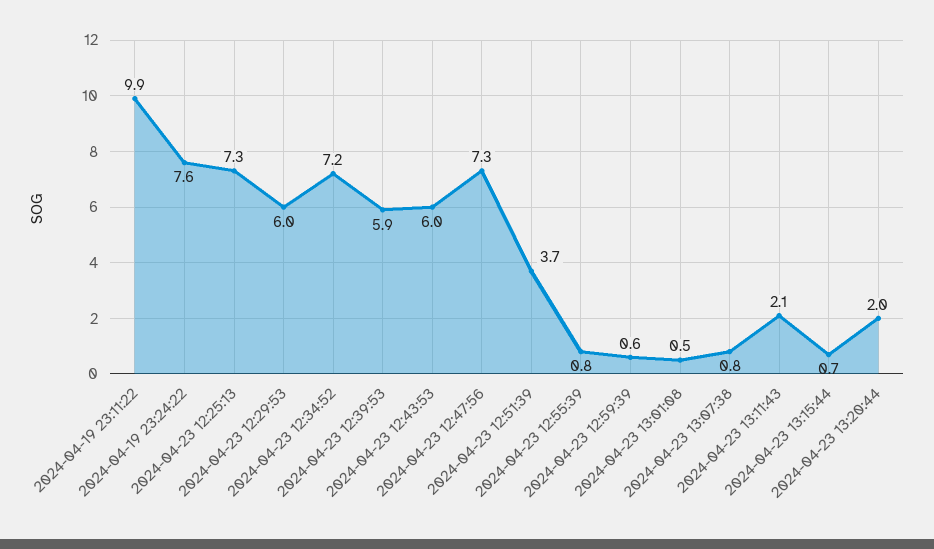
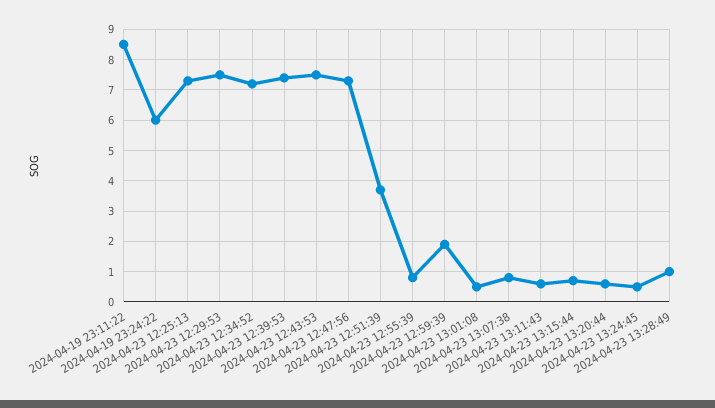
2024-04-19 23:11:22: 9.9 -> 8.5
2024-04-19 23:24:22: 7.6 -> 6
2024-04-23 12:29:53: 6 -> 7.5
2024-04-23 12:39:53: 5.9 -> 7.5
2024-04-23 12:43:53: 6 -> 7.5
2024-04-23 12:59:39: 0.6 -> 2
2024-04-23 13:11:43: 2.1 -> 0.5
2024-04-23 13:20:44: 2 -> 0.5
2024-04-23 13:24:45: none -> 0.5
2024-04-23 13:28:49: none -> 1

